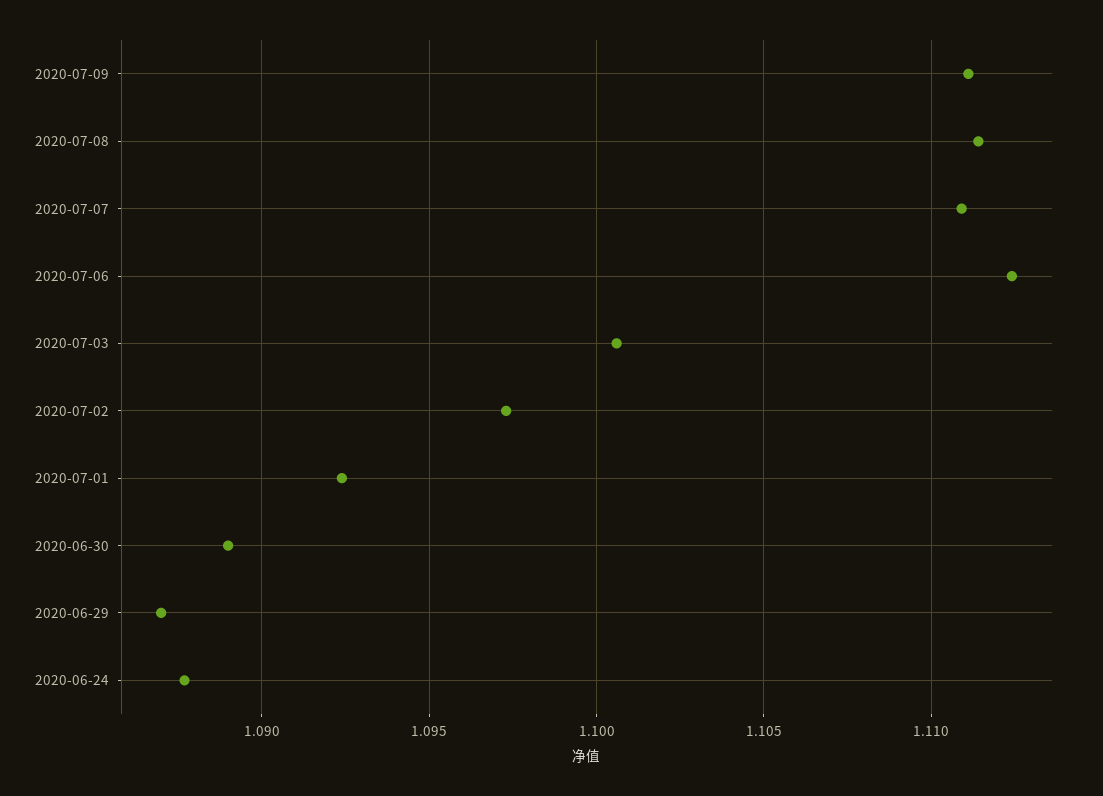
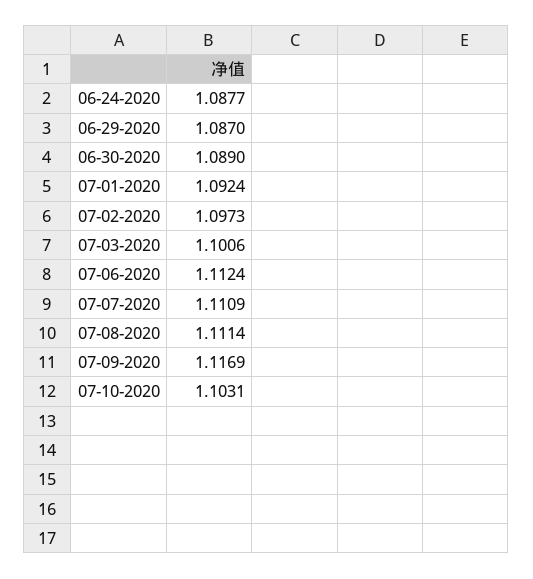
2020-07-09: 1.111 -> 1.1169
07-10-2020: none -> 1.1031

